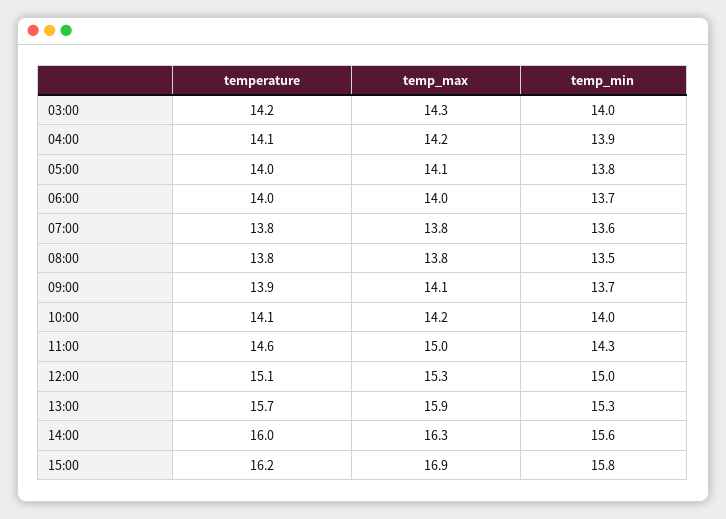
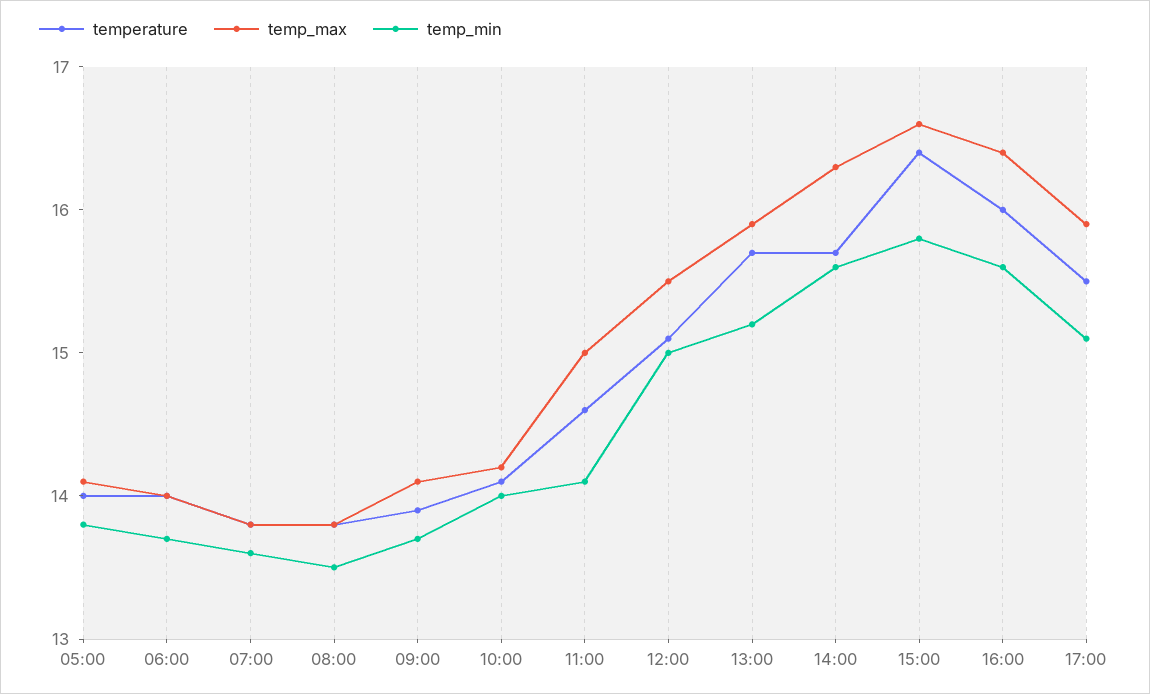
temperature, 03:00: 14.2 -> none
temp_max, 03:00: 14.3 -> none
temp_min, 03:00: 14 -> none
temperature, 04:00: 14.1 -> none
temp_max, 04:00: 14.2 -> none
temp_min, 04:00: 13.9 -> none
temp_min, 11:00: 14.3 -> 14.1
temp_max, 12:00: 15.3 -> 15.5
temp_min, 13:00: 15.3 -> 15.2
temperature, 14:00: 16 -> 15.7
temperature, 15:00: 16.2 -> 16.4
temp_max, 15:00: 16.9 -> 16.6
temperature, 16:00: none -> 16
temp_max, 16:00: none -> 16.4
temp_min, 16:00: none -> 15.6
temperature, 17:00: none -> 15.5
temp_max, 17:00: none -> 15.9
temp_min, 17:00: none -> 15.1

